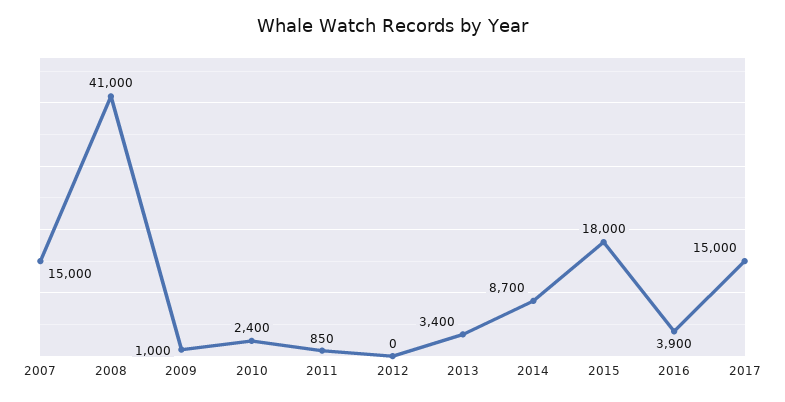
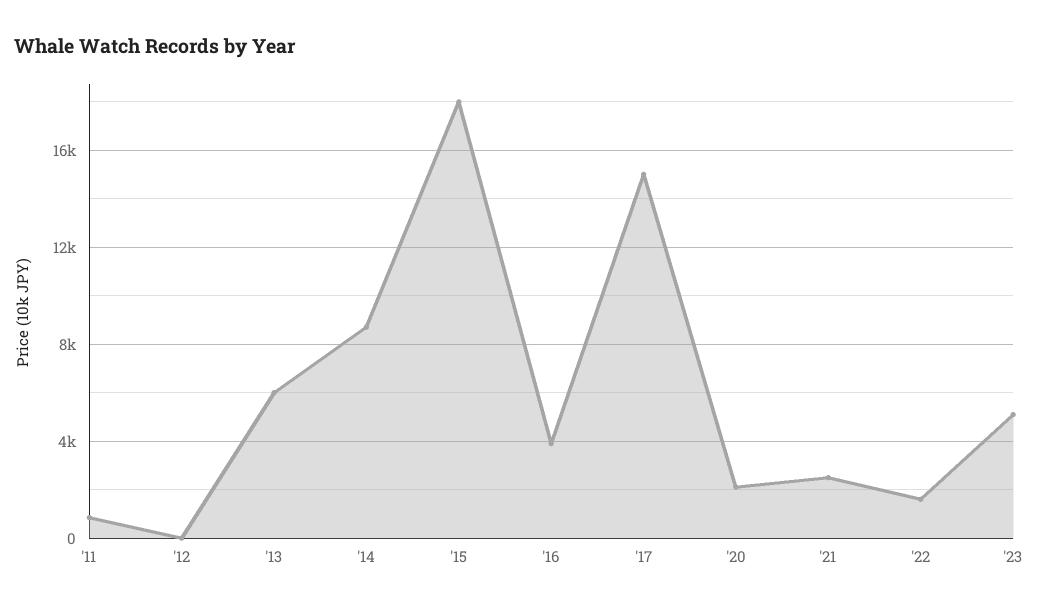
2007: 15000 -> none
2008: 41000 -> none
2009: 1000 -> none
2010: 2400 -> none
2013: 3400 -> 6000
'20: none -> 2000
'21: none -> 2500
'22: none -> 1500
'23: none -> 5000

